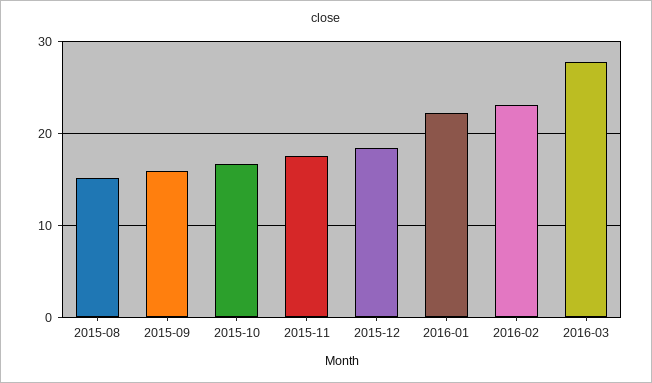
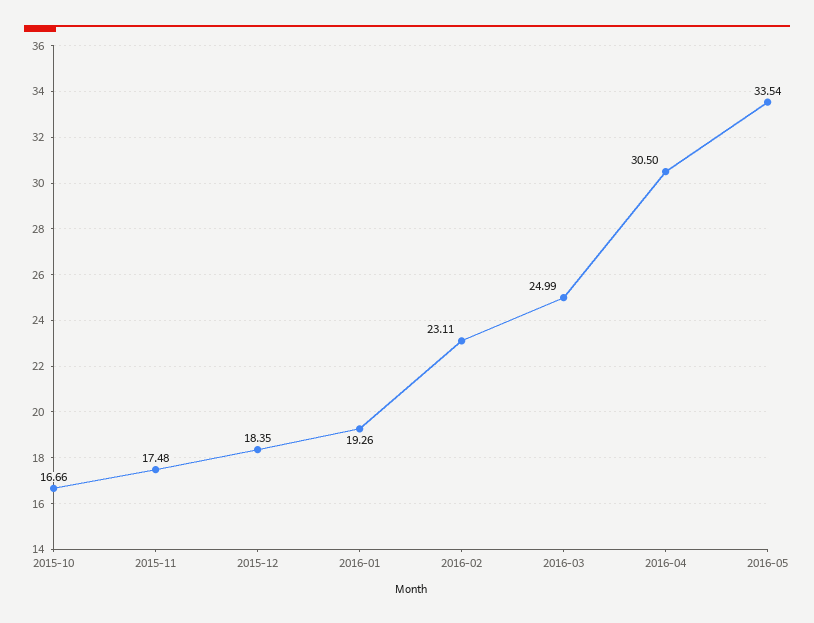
2015-08: 15 -> none
2015-09: 16 -> none
2016-01: 22 -> 19.26
2016-03: 28 -> 24.99
2016-04: none -> 30.5
2016-05: none -> 33.54

